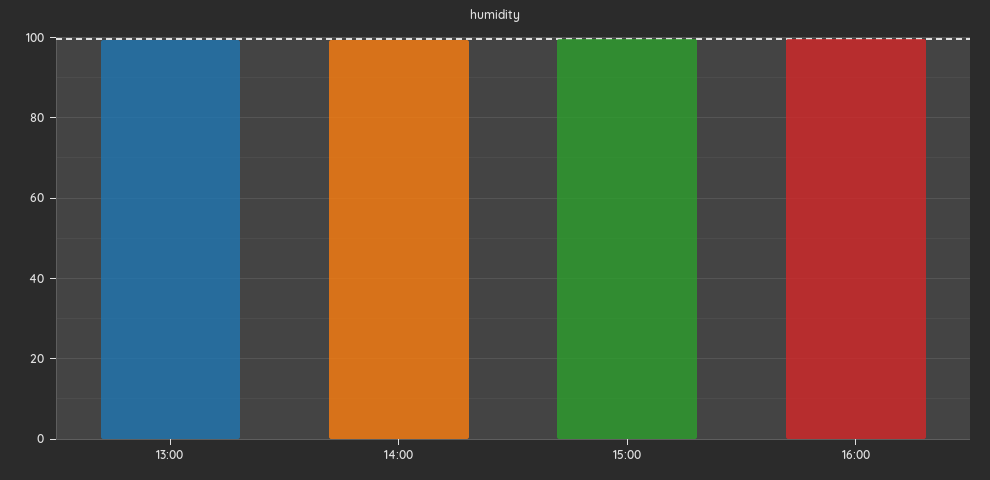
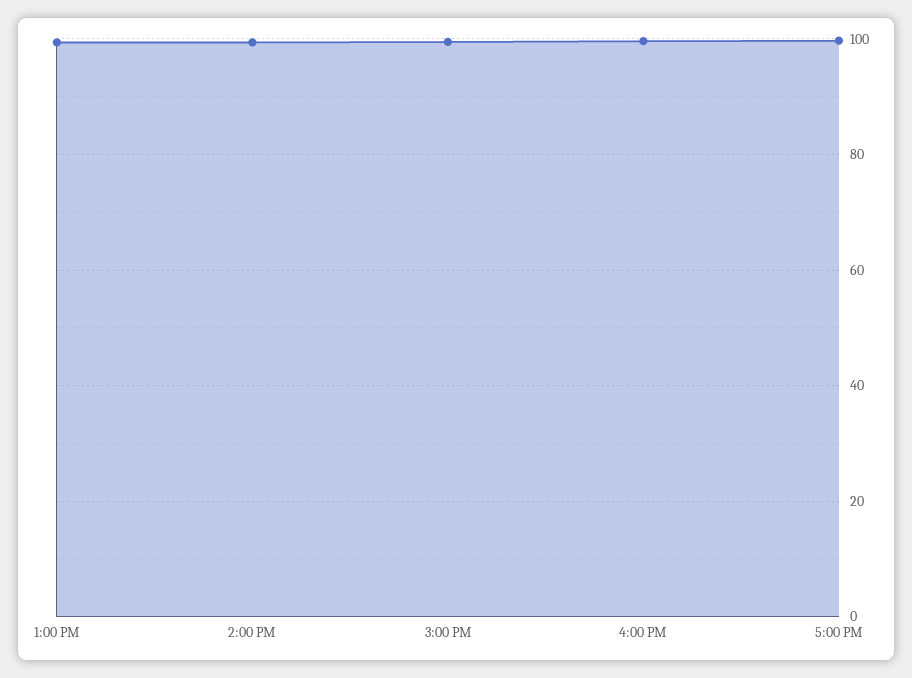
5:00 PM: none -> 100

